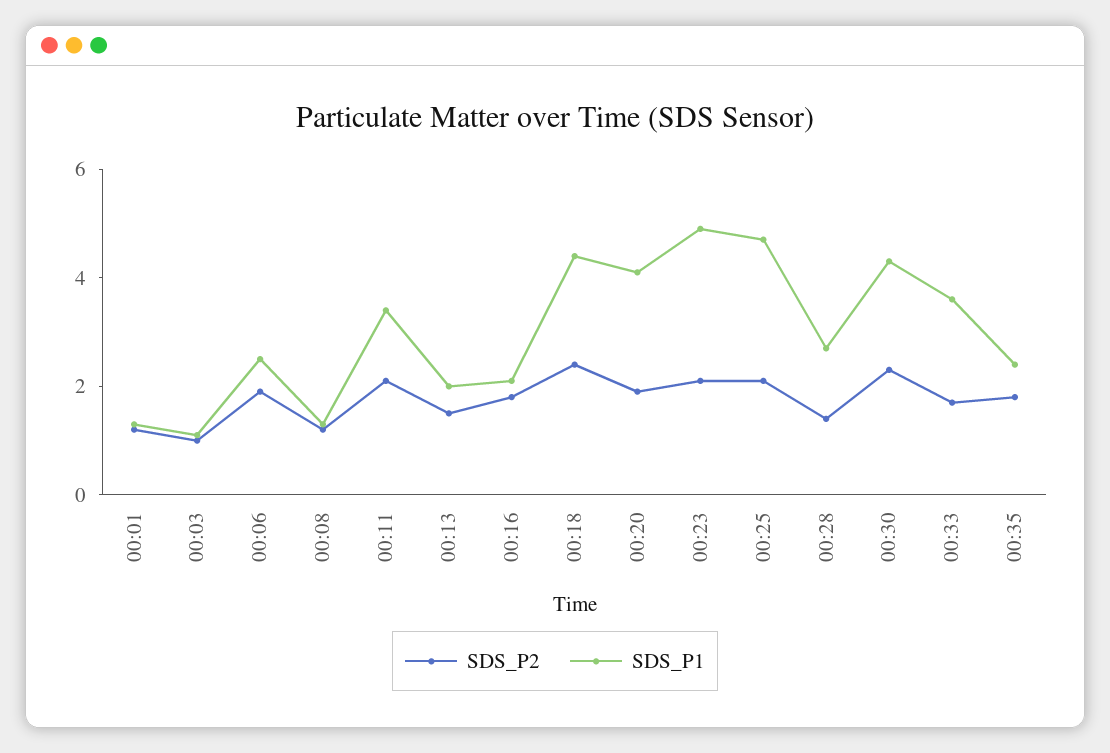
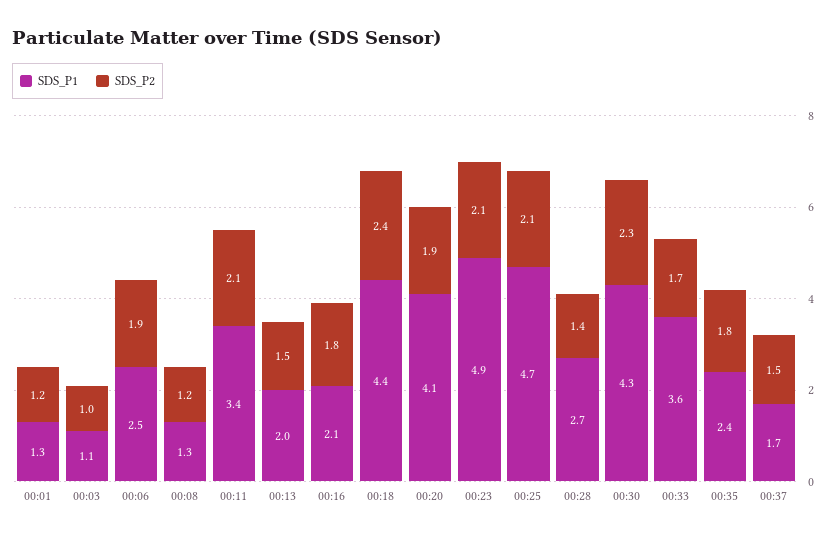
SDS_P1, 00:37: none -> 1.7
SDS_P2, 00:37: none -> 1.5

